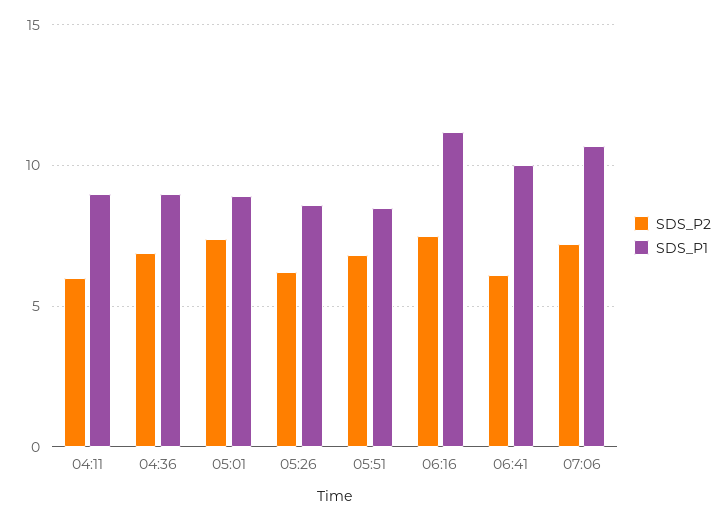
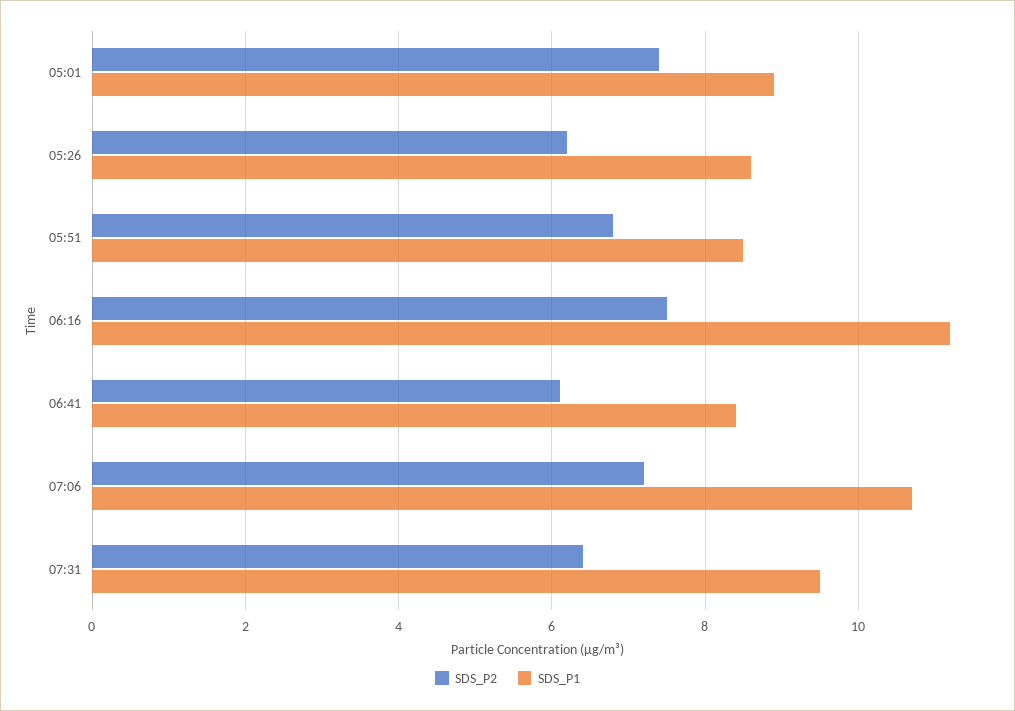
SDS_P2, 04:11: 6 -> none
SDS_P1, 04:11: 9 -> none
SDS_P2, 04:36: 7 -> none
SDS_P1, 04:36: 9 -> none
SDS_P1, 06:41: 10 -> 8.5
SDS_P2, 07:31: none -> 6.5
SDS_P1, 07:31: none -> 9.5

